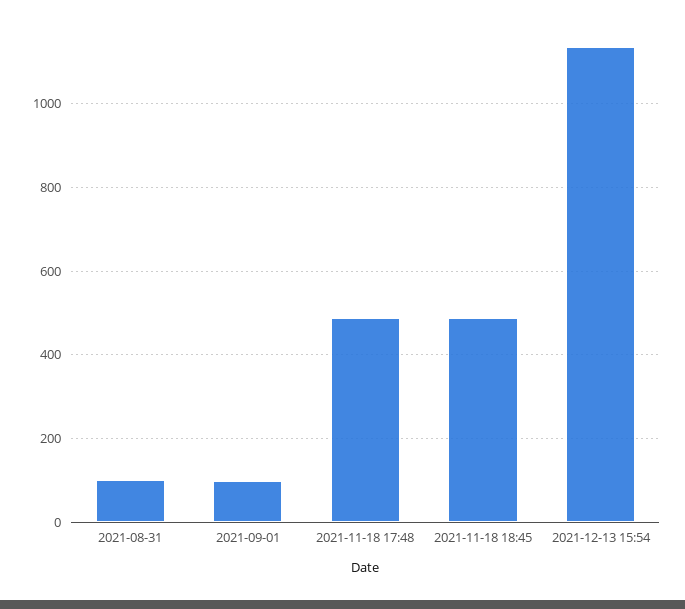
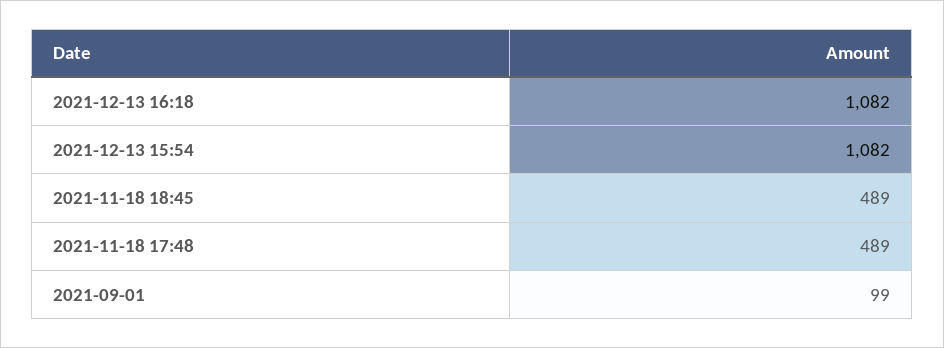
2021-08-31: 100 -> none
2021-12-13 15:54: 1140 -> 1082
2021-12-13 16:18: none -> 1082

